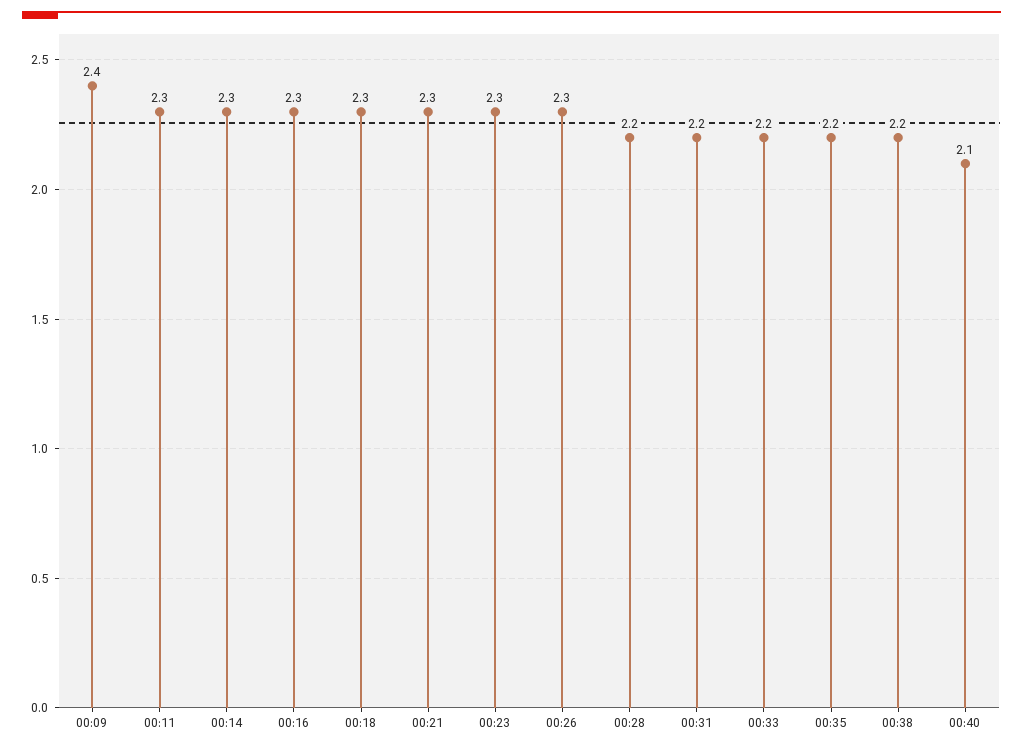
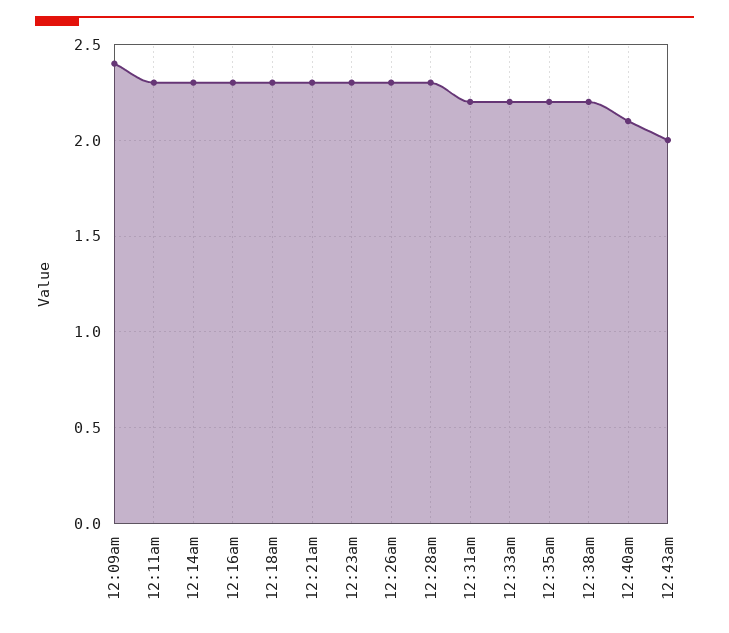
00:28: 2.2 -> 2.3
12:43am: none -> 2

